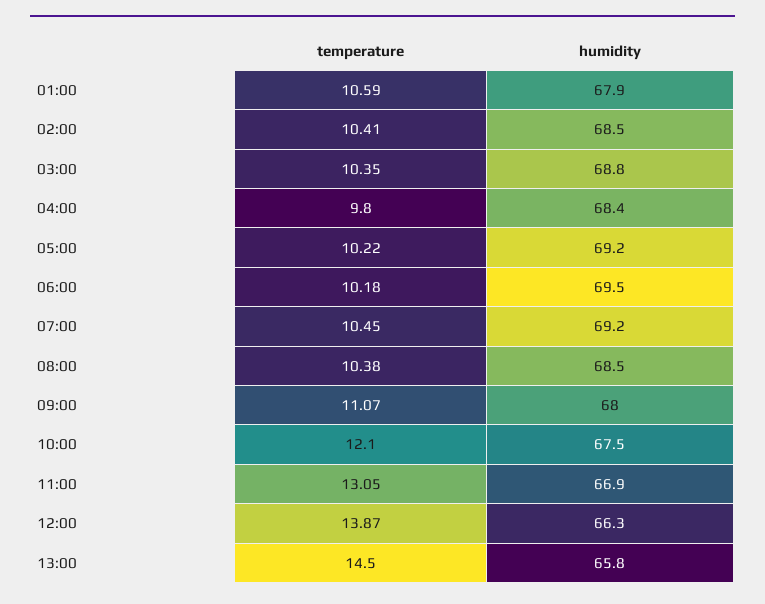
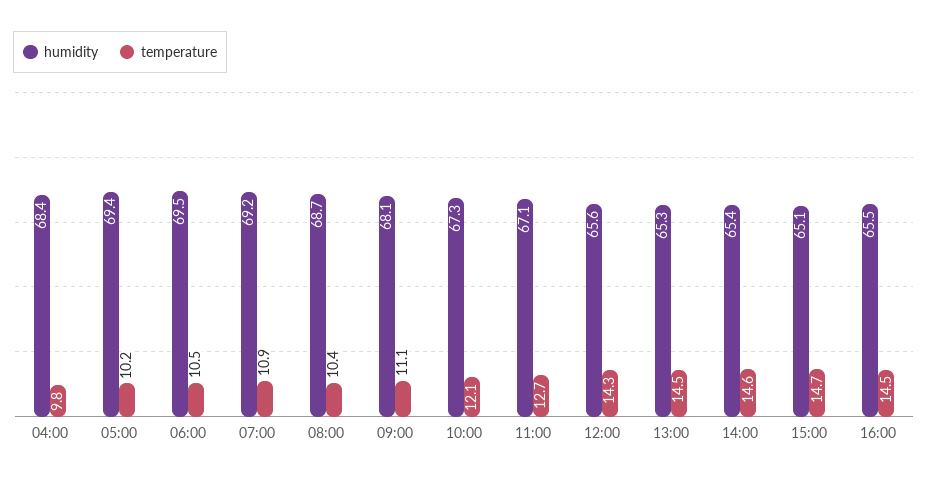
temperature, 01:00: 10.59 -> none
humidity, 01:00: 67.9 -> none
temperature, 02:00: 10.41 -> none
humidity, 02:00: 68.5 -> none
temperature, 03:00: 10.35 -> none
humidity, 03:00: 68.8 -> none
humidity, 05:00: 69.2 -> 69.4
temperature, 06:00: 10.18 -> 10.5
temperature, 07:00: 10.45 -> 10.9
humidity, 08:00: 68.5 -> 68.7
humidity, 09:00: 68 -> 68.1
humidity, 10:00: 67.5 -> 67.3
temperature, 11:00: 13.05 -> 12.7
humidity, 11:00: 66.9 -> 67.1
temperature, 12:00: 13.87 -> 14.3
humidity, 12:00: 66.3 -> 65.6
humidity, 13:00: 65.8 -> 65.3
humidity, 14:00: none -> 65.4
temperature, 14:00: none -> 14.6
humidity, 15:00: none -> 65.1
temperature, 15:00: none -> 14.7
humidity, 16:00: none -> 65.5
temperature, 16:00: none -> 14.5

